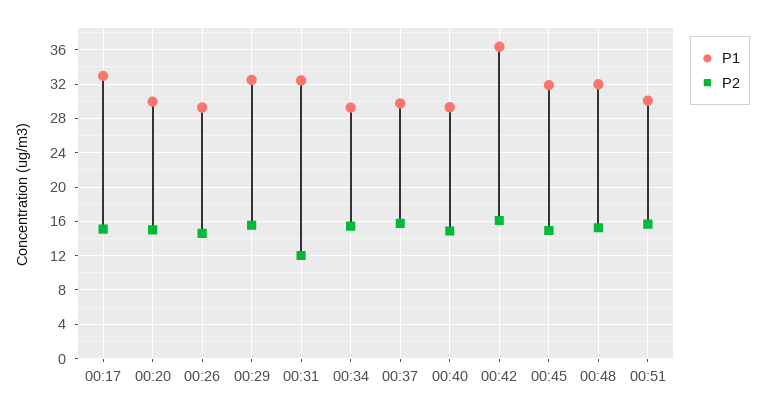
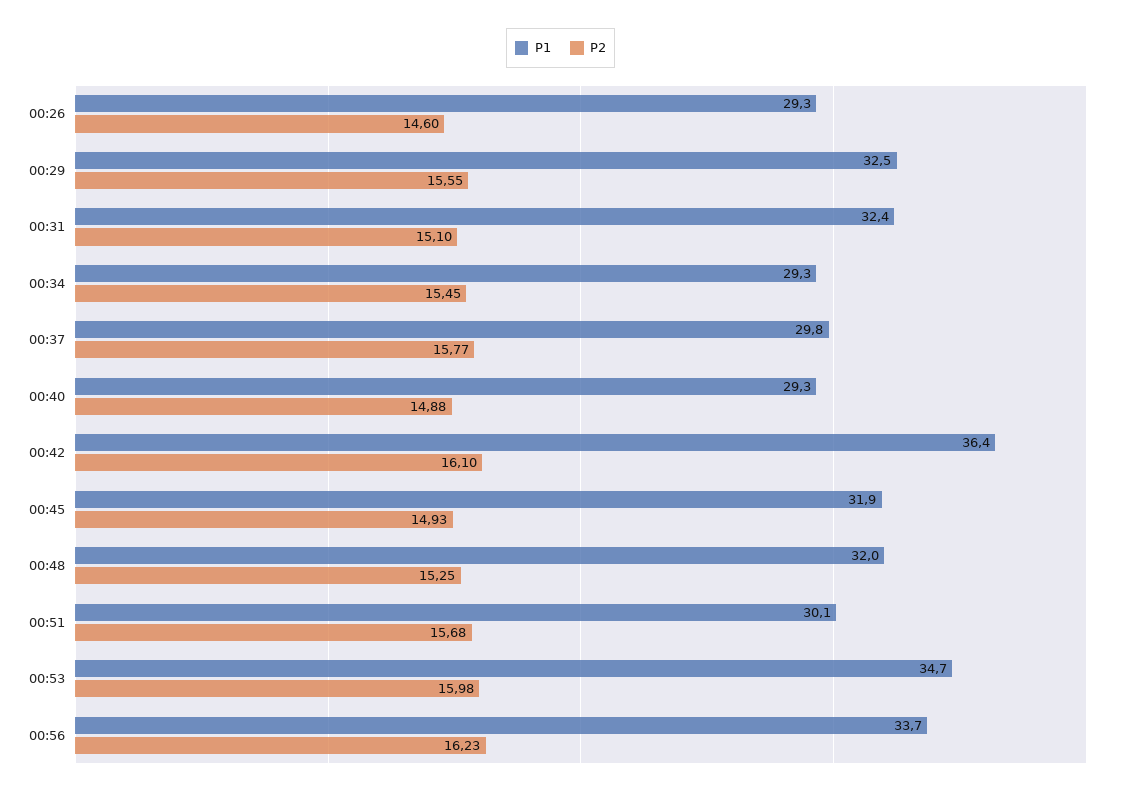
P1, 00:17: 33 -> none
P2, 00:17: 15 -> none
P1, 00:20: 30 -> none
P2, 00:20: 15 -> none
P2, 00:31: 12 -> 15.1
P1, 00:53: none -> 34.7
P2, 00:53: none -> 15.98
P1, 00:56: none -> 33.7
P2, 00:56: none -> 16.23

